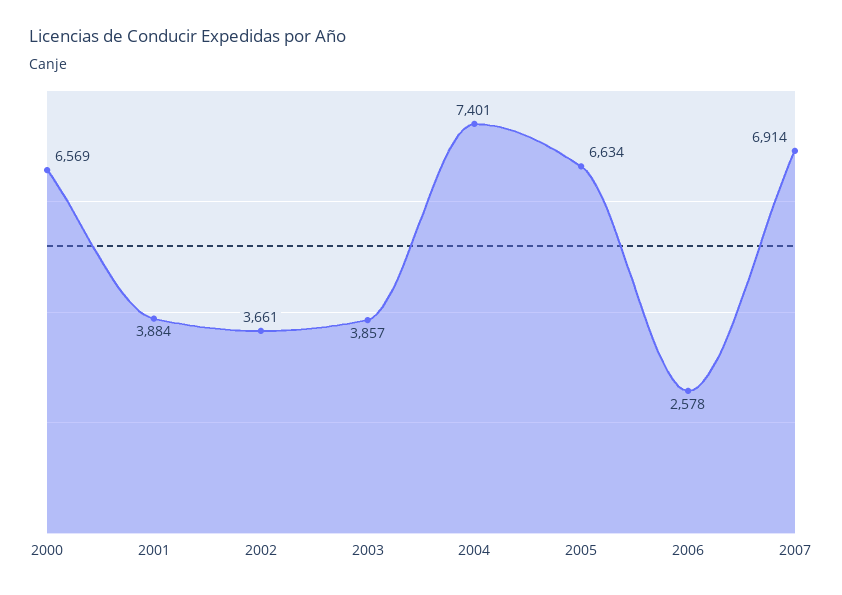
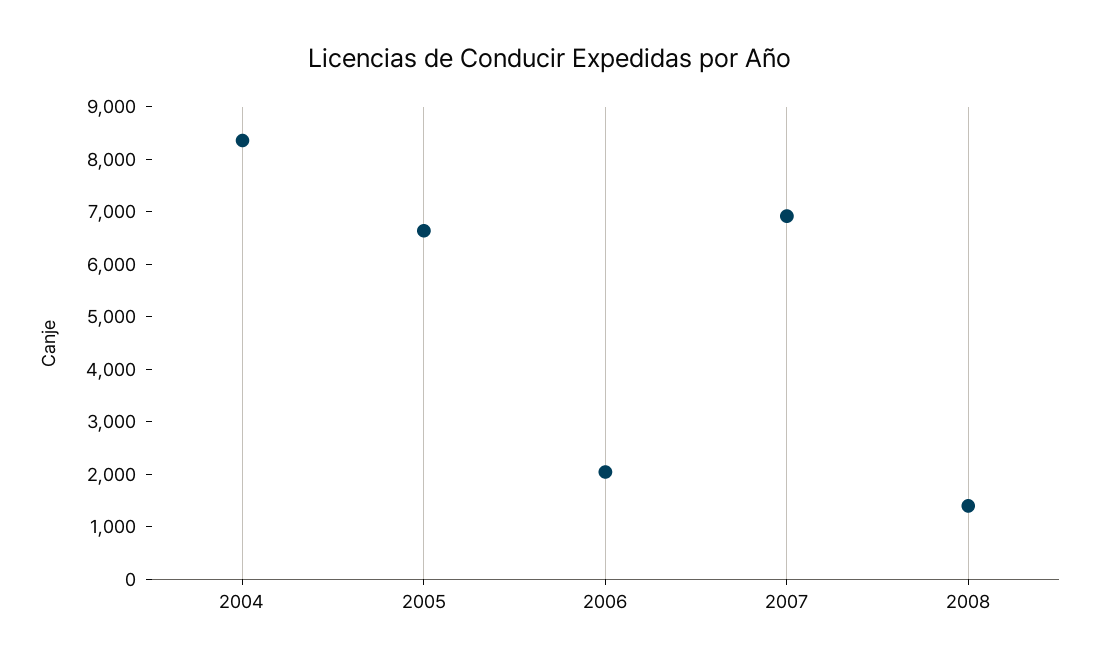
2000: 6569 -> none
2001: 3884 -> none
2002: 3661 -> none
2003: 3857 -> none
2004: 7401 -> 8400
2006: 2578 -> 2000
2008: none -> 1400

